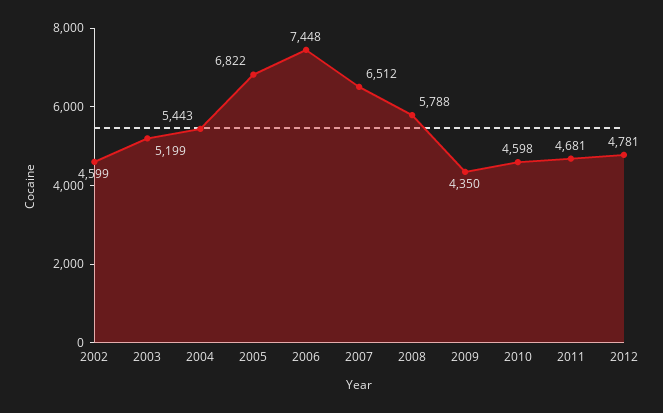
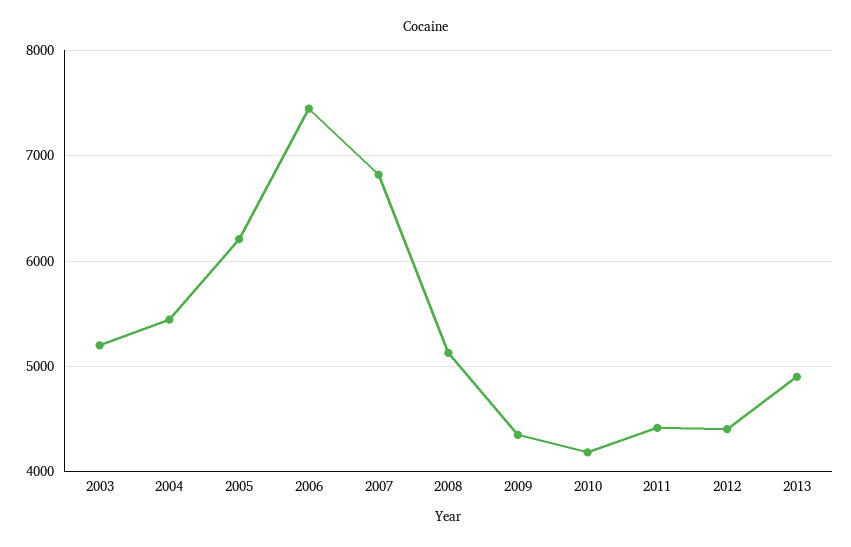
2002: 4599 -> none
2005: 6822 -> 6200
2007: 6512 -> 6800
2008: 5788 -> 5100
2010: 4598 -> 4200
2011: 4681 -> 4400
2012: 4781 -> 4400
2013: none -> 4900

